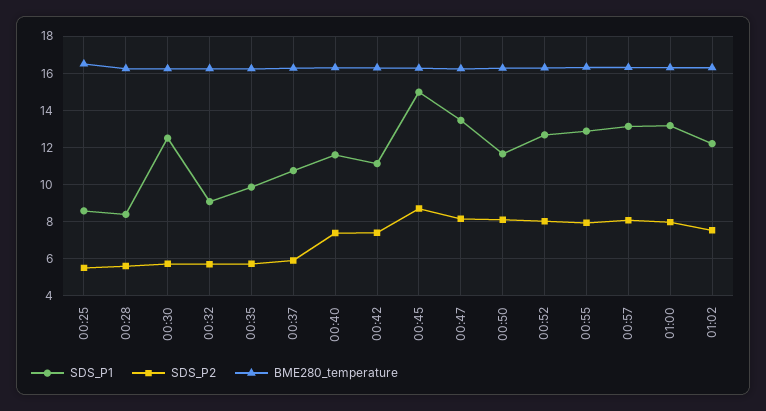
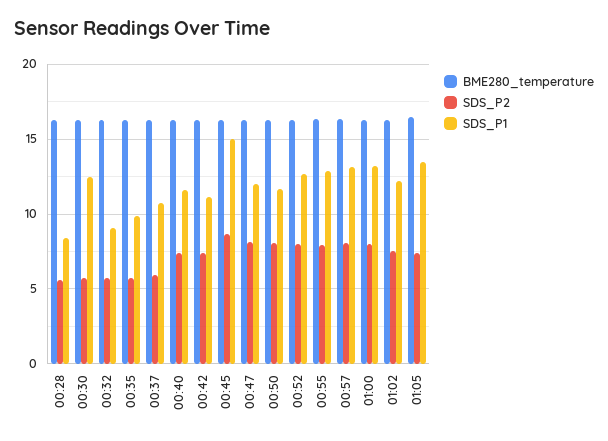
SDS_P1, 00:25: 8.5 -> none
SDS_P2, 00:25: 5.5 -> none
BME280_temperature, 00:25: 16.5 -> none
SDS_P1, 00:47: 13.5 -> 12
BME280_temperature, 01:05: none -> 16.5
SDS_P2, 01:05: none -> 7.5
SDS_P1, 01:05: none -> 13.5

